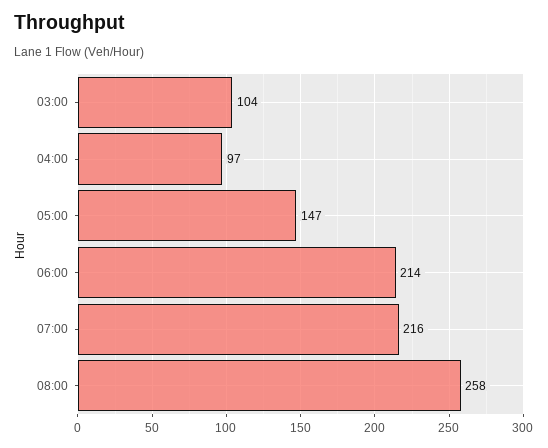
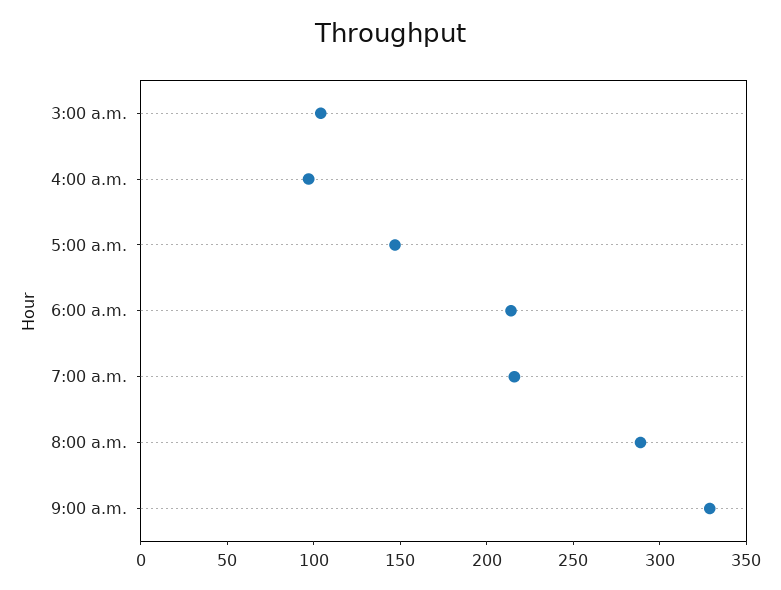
08:00: 258 -> 290
9:00 a.m.: none -> 330

